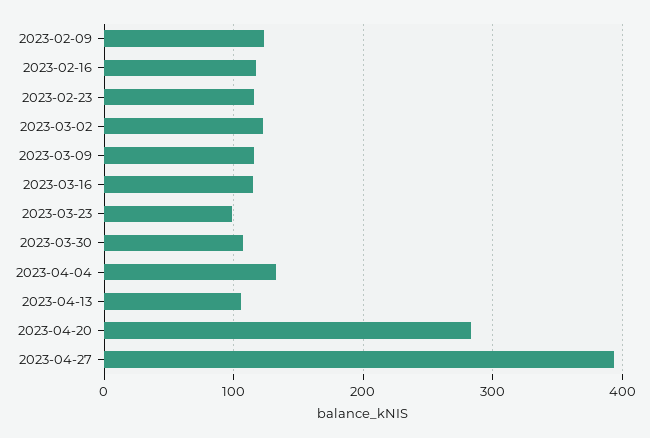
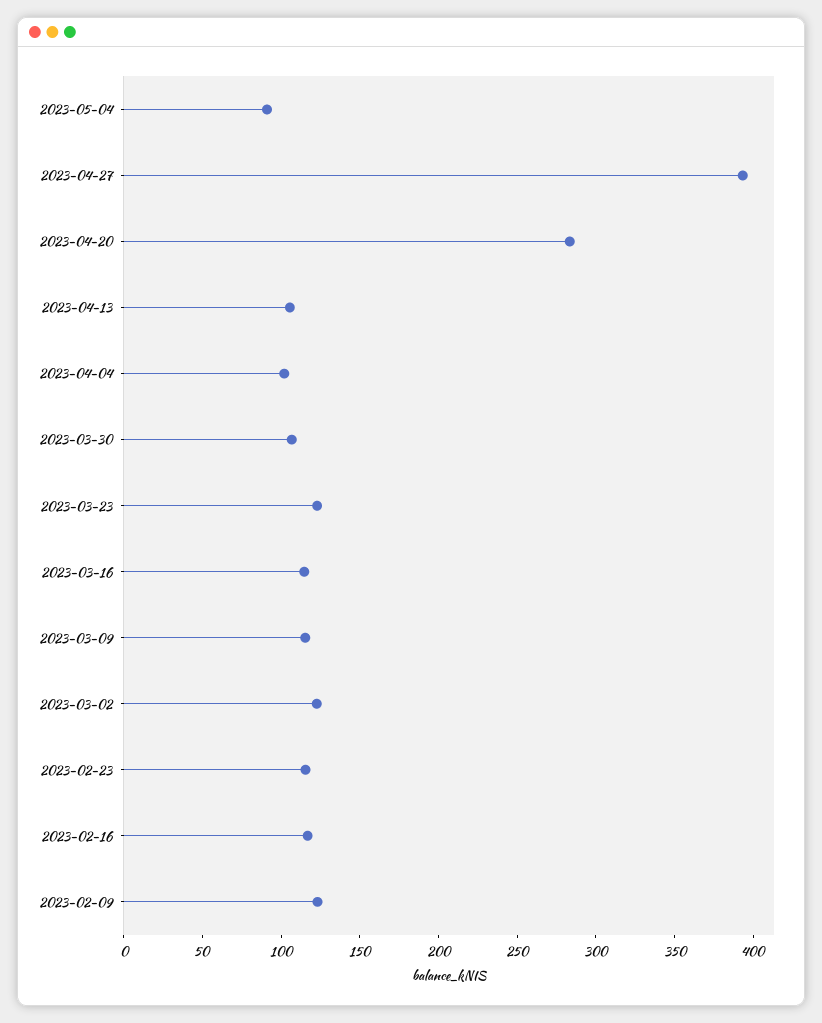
2023-03-23: 100 -> 120
2023-04-04: 130 -> 100
2023-05-04: none -> 90

